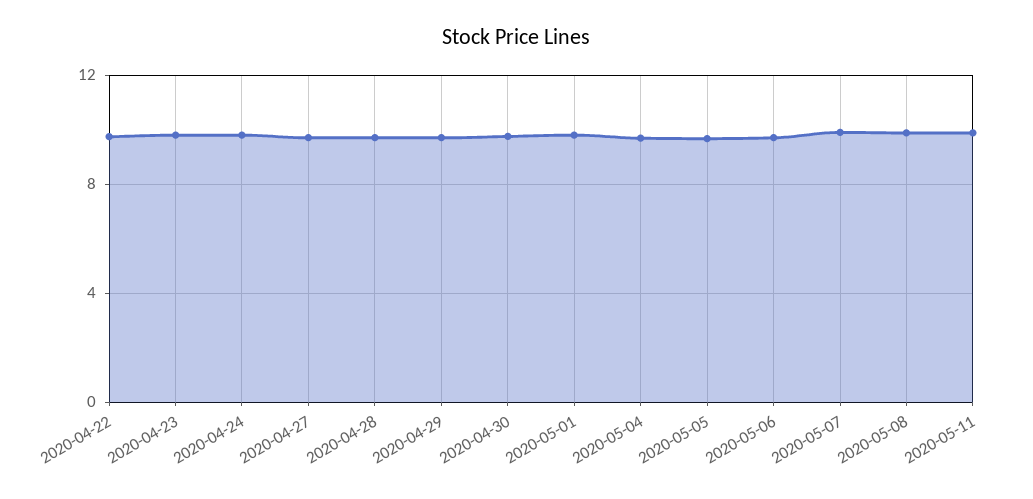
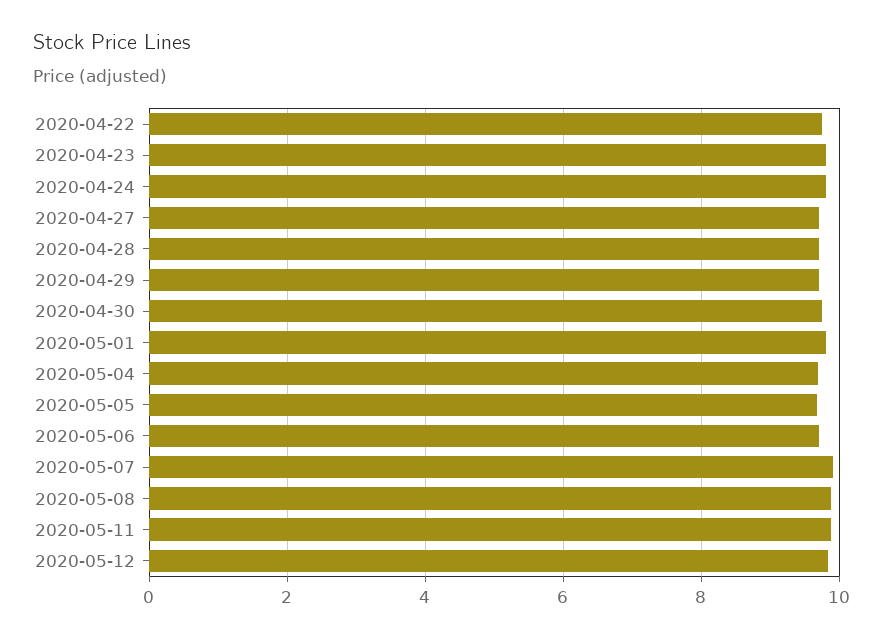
2020-05-12: none -> 9.8

